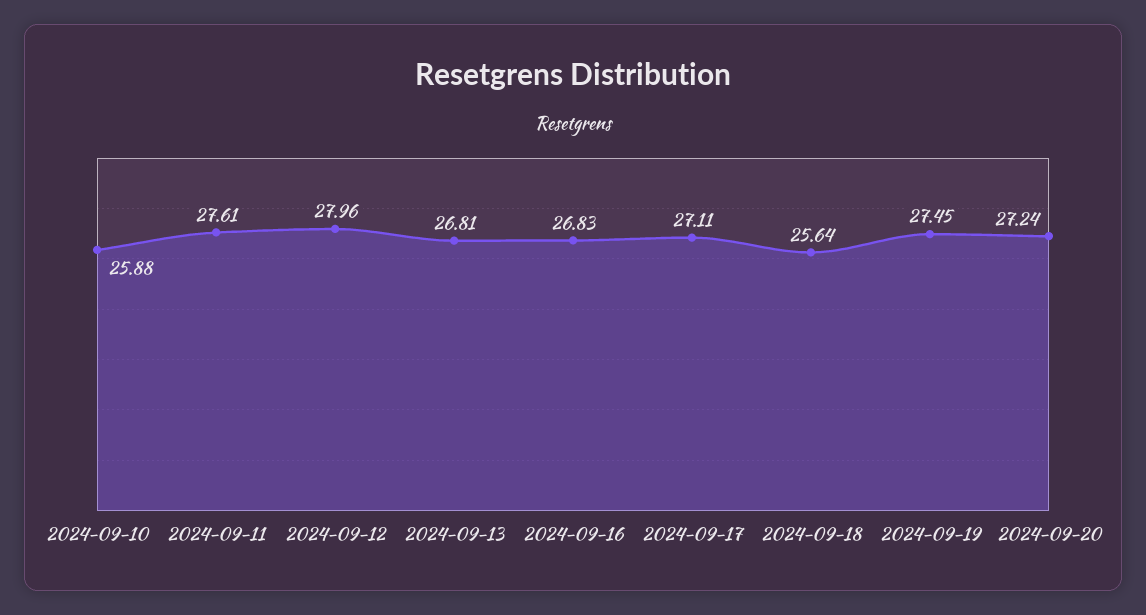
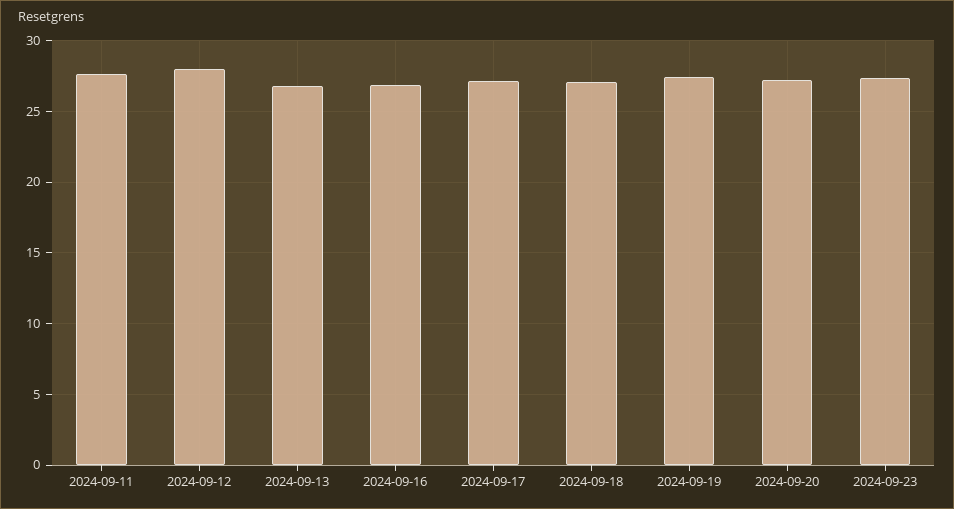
2024-09-10: 25.88 -> none
2024-09-18: 25.64 -> 27
2024-09-23: none -> 27.5

